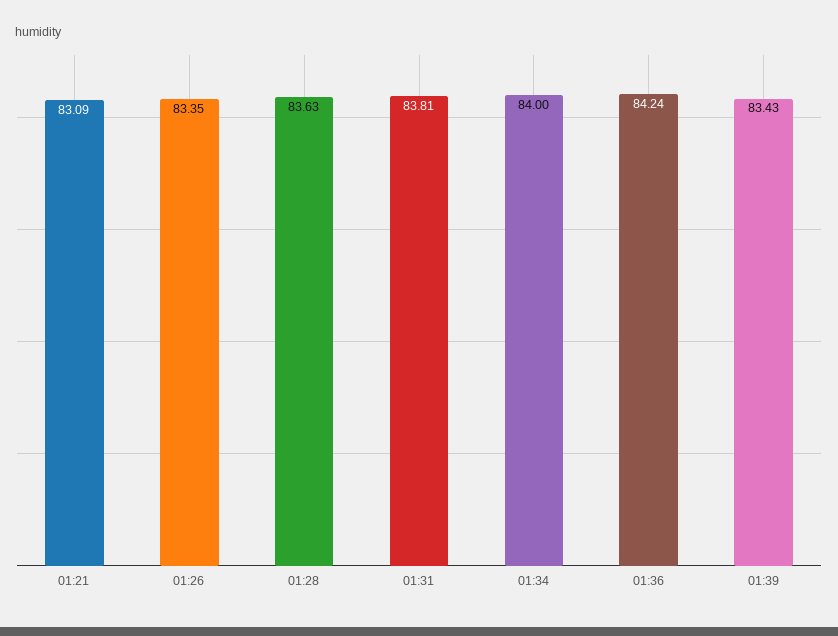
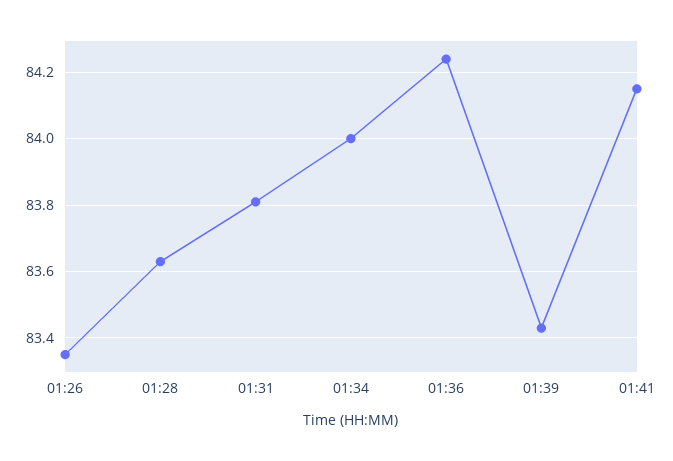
01:21: 83.09 -> none
01:41: none -> 84.15

